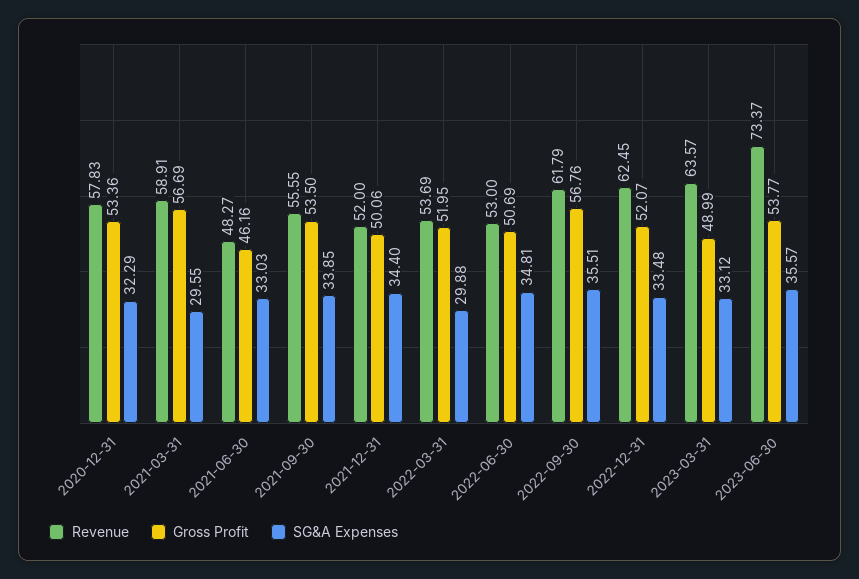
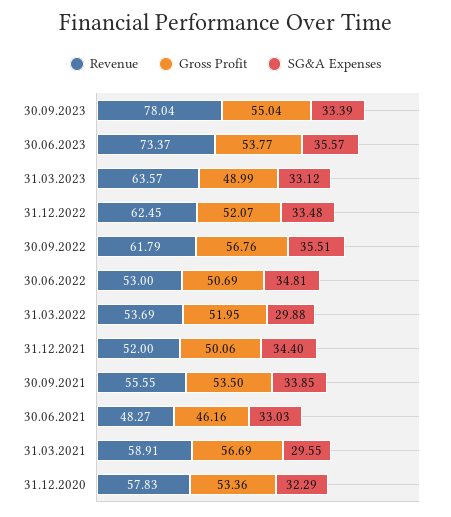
Revenue, 30.09.2023: none -> 78.04
Gross Profit, 30.09.2023: none -> 55.04
SG&A Expenses, 30.09.2023: none -> 33.39

